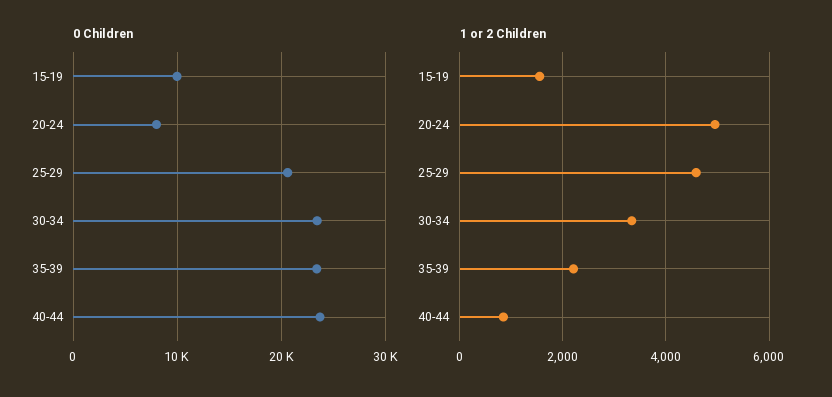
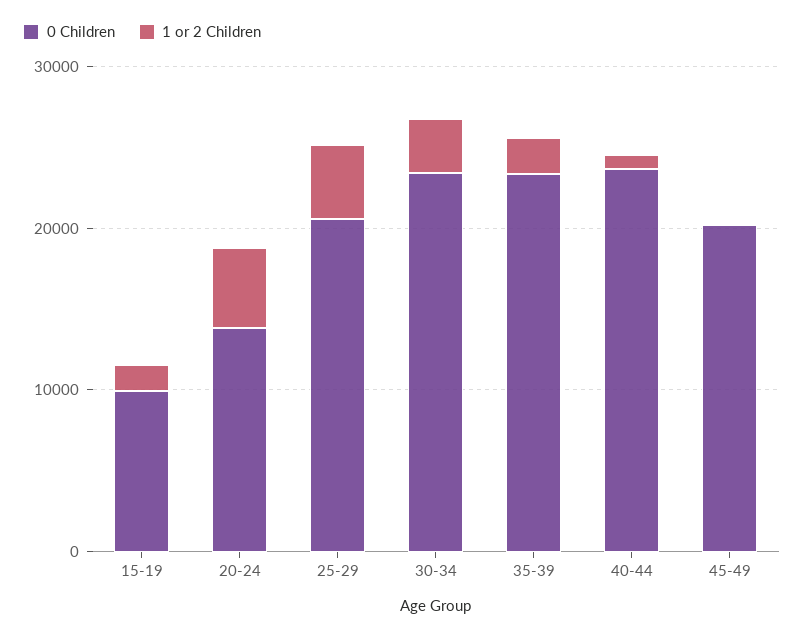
0 Children, 20-24: 8000 -> 14000
0 Children, 45-49: none -> 20000
1 or 2 Children, 45-49: none -> 0

